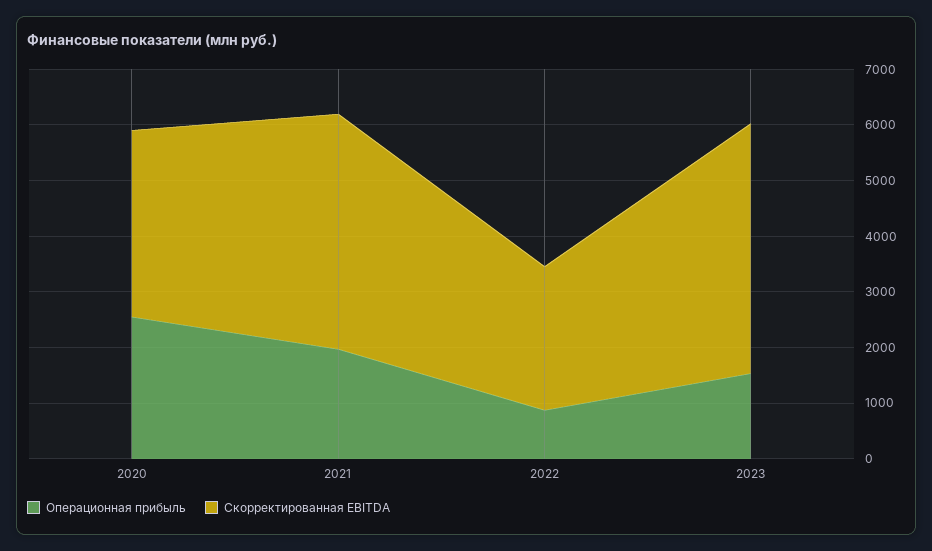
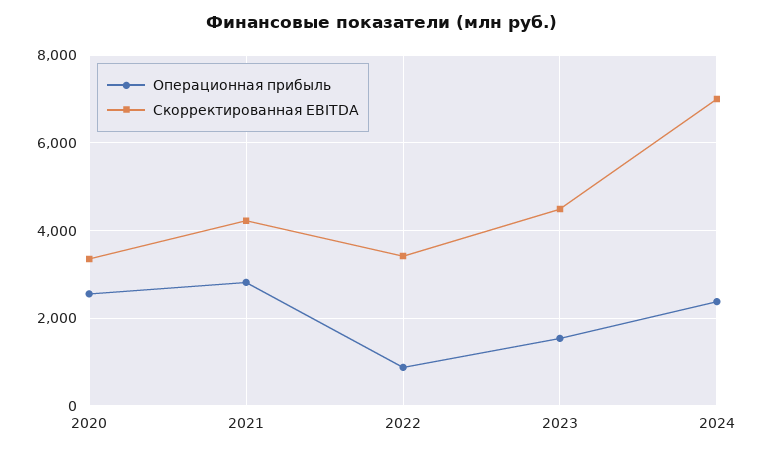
Операционная прибыль, 2021: 2000 -> 2800
Скорректированная EBITDA, 2022: 2600 -> 3400
Операционная прибыль, 2024: none -> 2400
Скорректированная EBITDA, 2024: none -> 7000

